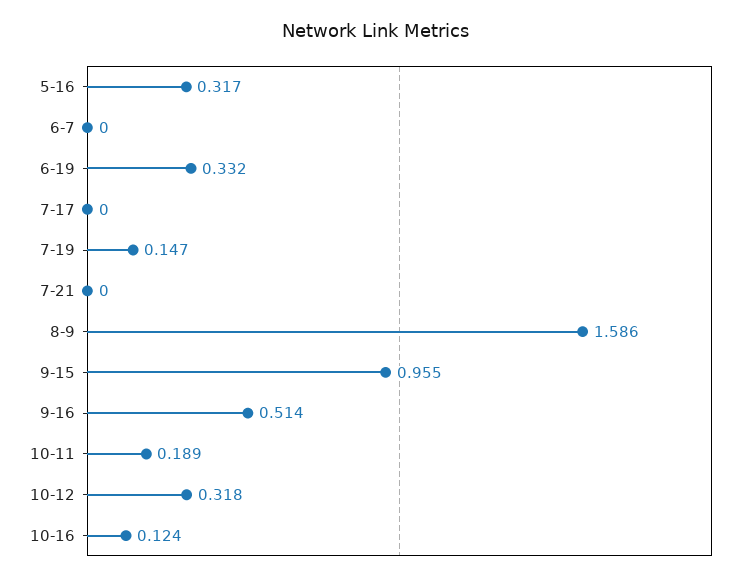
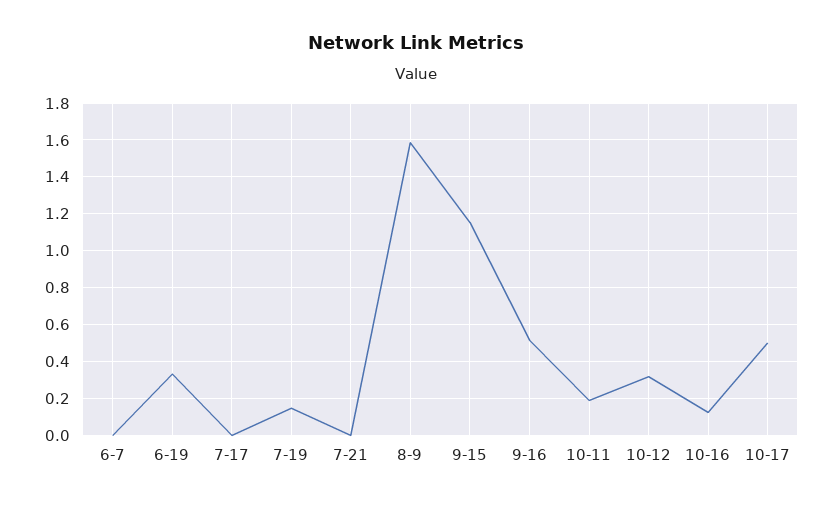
5-16: 0.317 -> none
9-15: 0.955 -> 1.15
10-17: none -> 0.5

